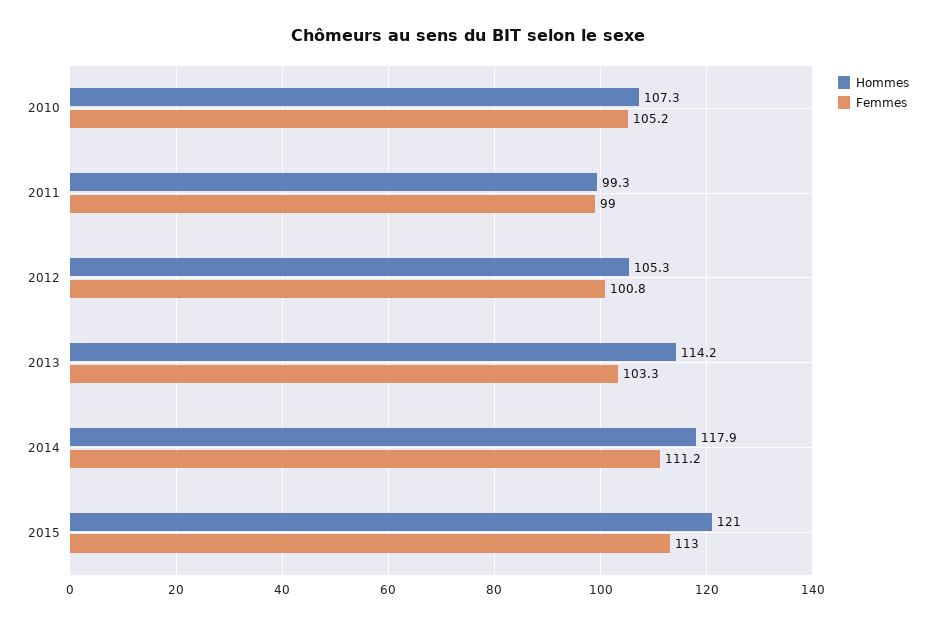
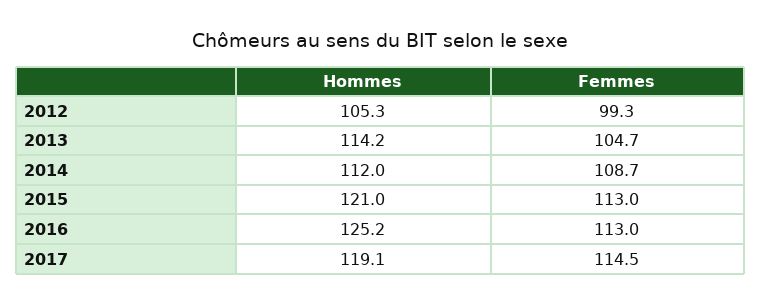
Hommes, 2010: 107.3 -> none
Femmes, 2010: 105.2 -> none
Hommes, 2011: 99.3 -> none
Femmes, 2011: 99 -> none
Femmes, 2012: 100.8 -> 99.3
Femmes, 2013: 103.3 -> 104.7
Hommes, 2014: 117.9 -> 112
Femmes, 2014: 111.2 -> 108.7
Hommes, 2016: none -> 125.2
Femmes, 2016: none -> 113
Hommes, 2017: none -> 119.1
Femmes, 2017: none -> 114.5

